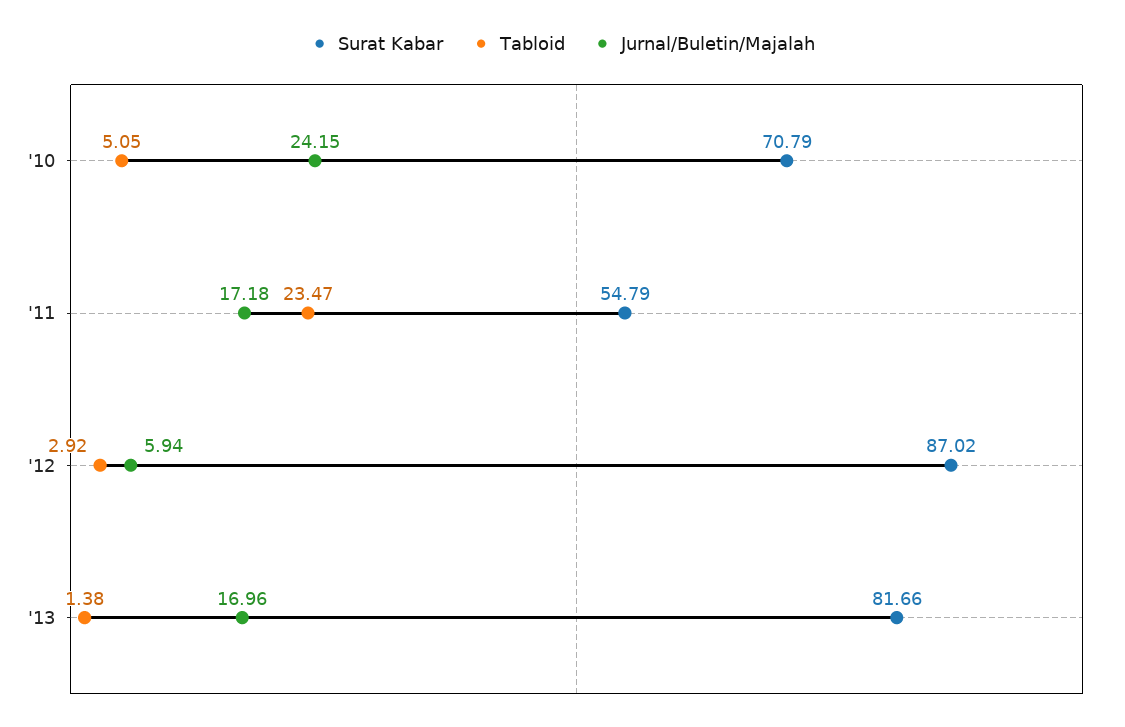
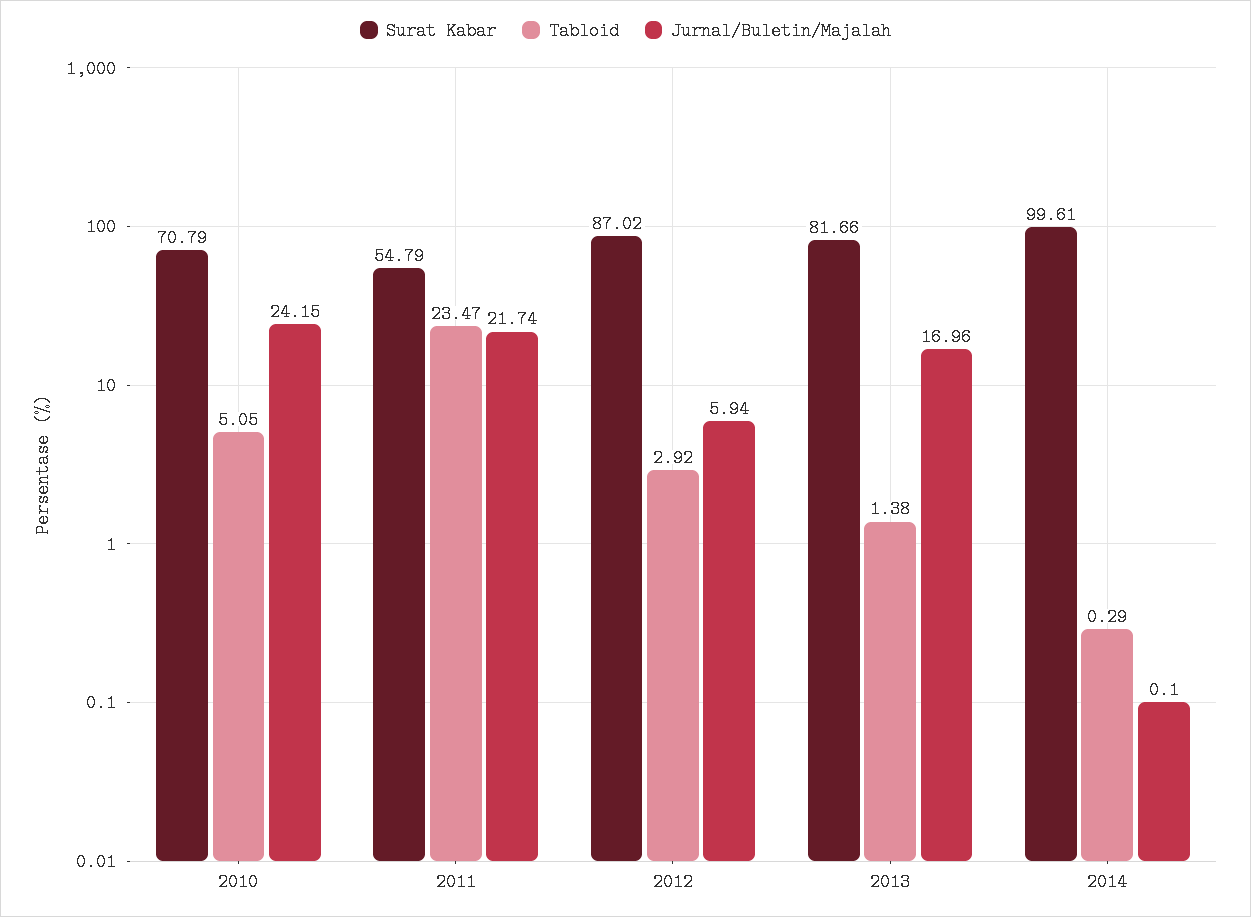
Jurnal/Buletin/Majalah, '11: 17.18 -> 21.74
Surat Kabar, 2014: none -> 99.61
Tabloid, 2014: none -> 0.29
Jurnal/Buletin/Majalah, 2014: none -> 0.1

